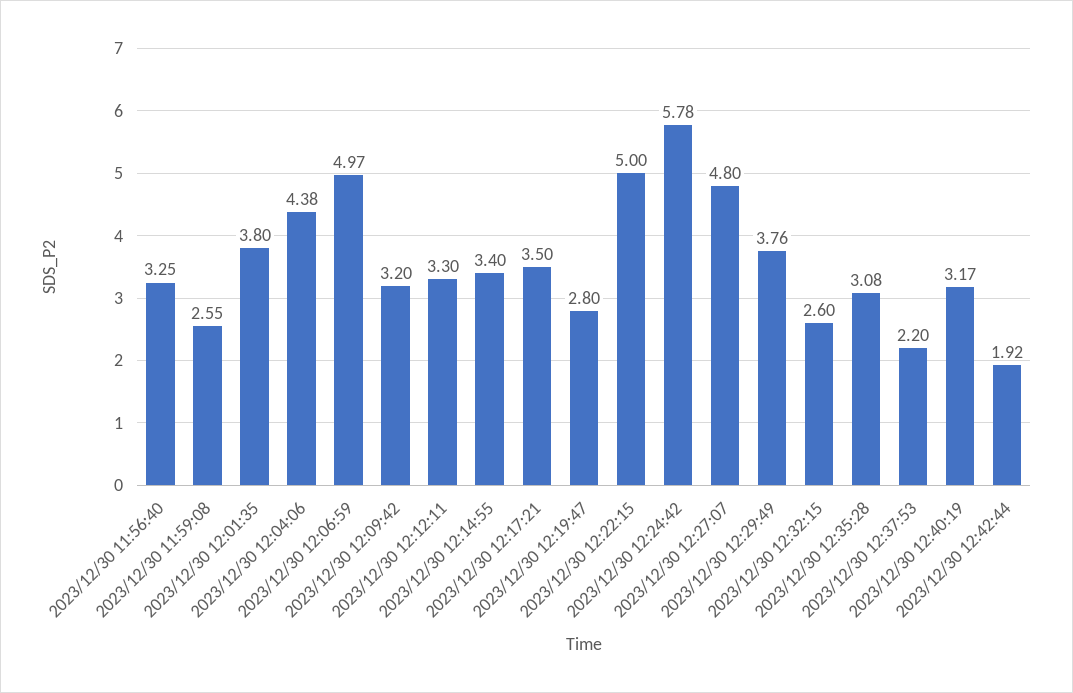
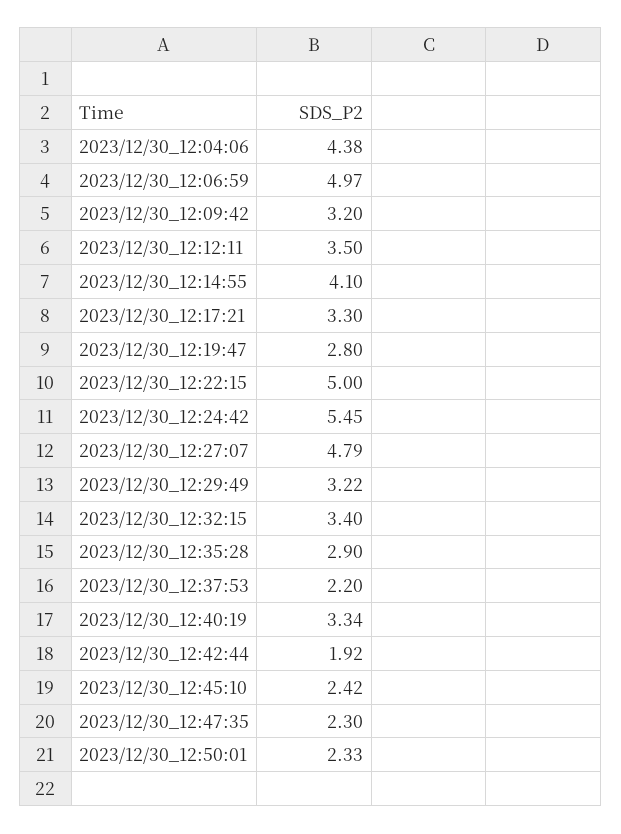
2023/12/30 11:56:40: 3.25 -> none
2023/12/30 11:59:08: 2.55 -> none
2023/12/30 12:01:35: 3.8 -> none
2023/12/30 12:12:11: 3.3 -> 3.5
2023/12/30 12:14:55: 3.4 -> 4.1
2023/12/30 12:17:21: 3.5 -> 3.3
2023/12/30 12:24:42: 5.78 -> 5.45
2023/12/30 12:27:07: 4.8 -> 4.79
2023/12/30 12:29:49: 3.76 -> 3.22
2023/12/30 12:32:15: 2.6 -> 3.4
2023/12/30 12:35:28: 3.08 -> 2.9
2023/12/30 12:40:19: 3.17 -> 3.34
2023/12/30_12:45:10: none -> 2.42
2023/12/30_12:47:35: none -> 2.3
2023/12/30_12:50:01: none -> 2.33

